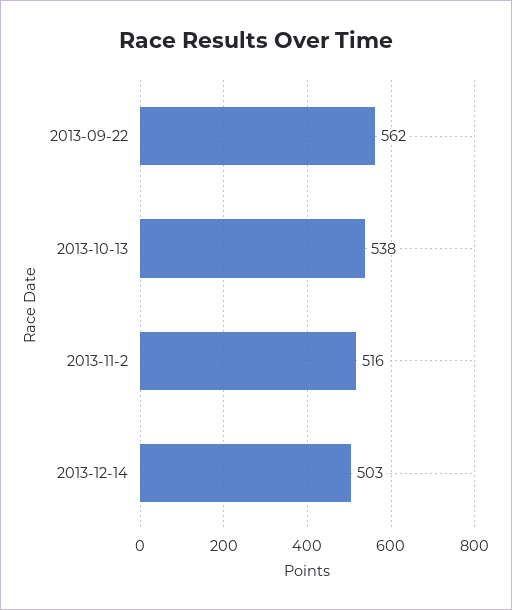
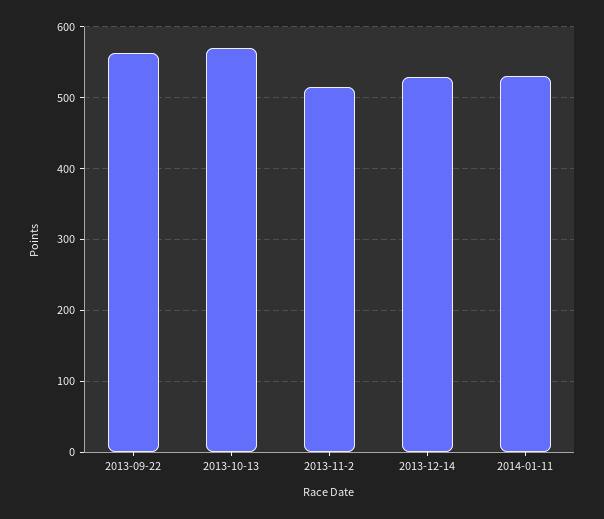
2013-10-13: 538 -> 570
2013-12-14: 503 -> 530
2014-01-11: none -> 530

